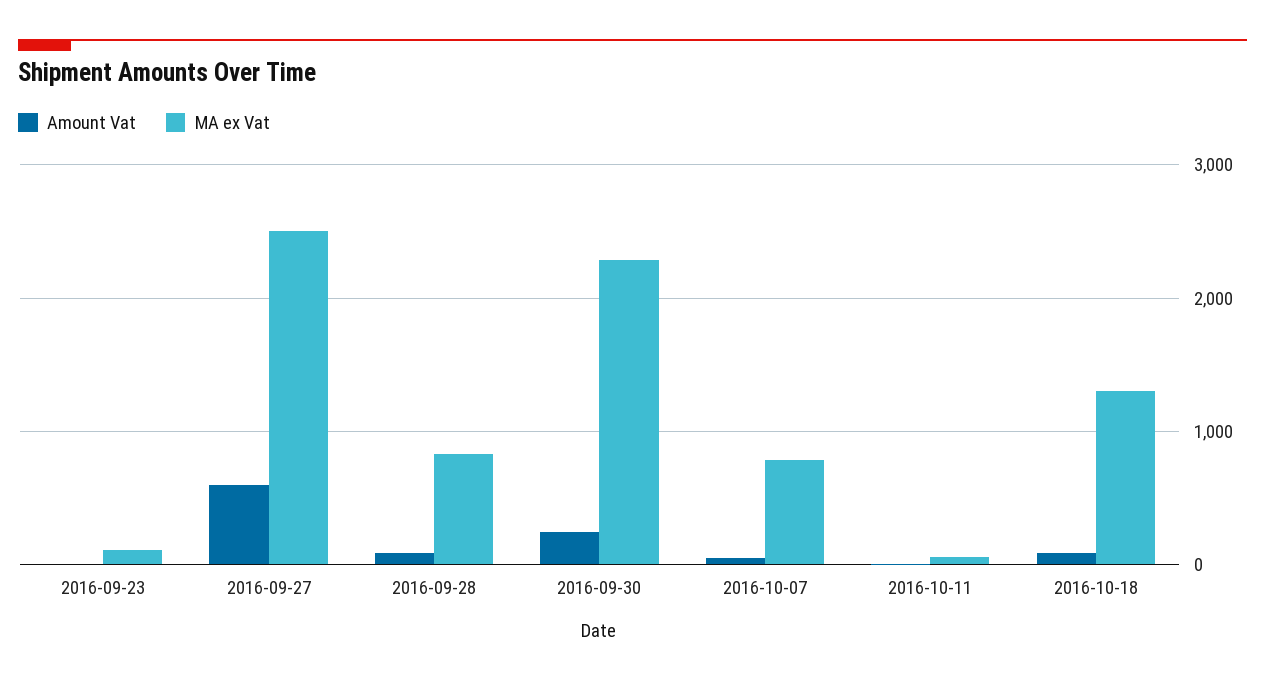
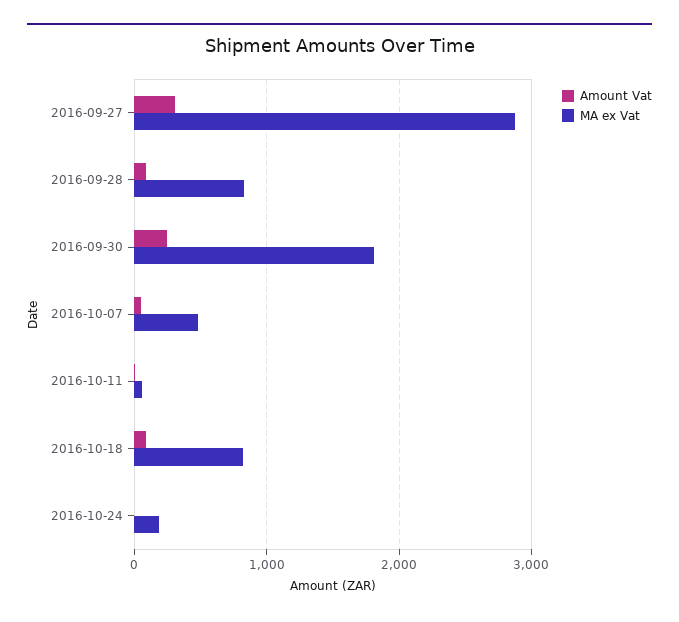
Amount Vat, 2016-09-23: 0 -> none
MA ex Vat, 2016-09-23: 100 -> none
Amount Vat, 2016-09-27: 600 -> 300
MA ex Vat, 2016-09-27: 2500 -> 2900
MA ex Vat, 2016-09-30: 2300 -> 1800
MA ex Vat, 2016-10-07: 800 -> 500
MA ex Vat, 2016-10-18: 1300 -> 800
Amount Vat, 2016-10-24: none -> 0
MA ex Vat, 2016-10-24: none -> 200

